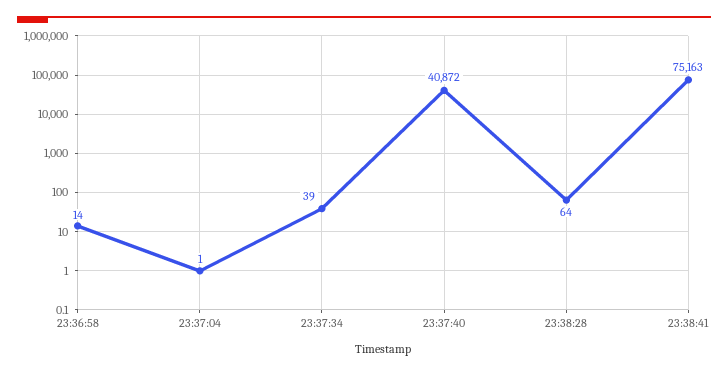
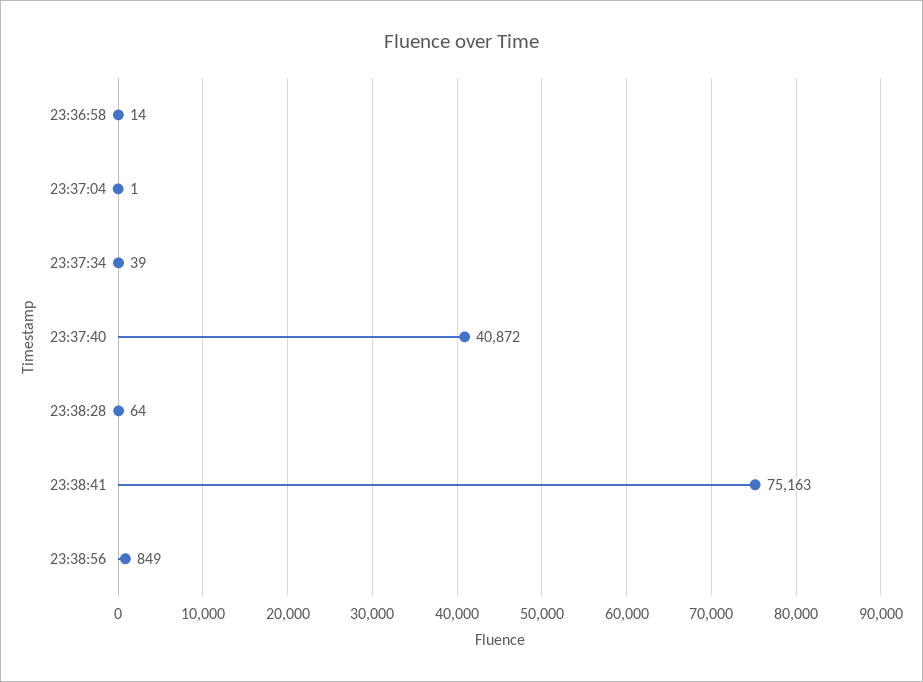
23:38:56: none -> 849

